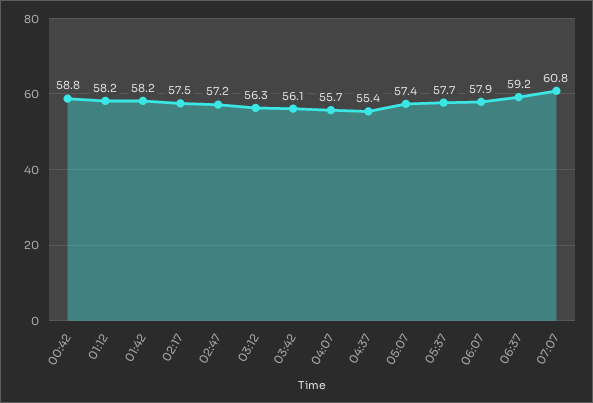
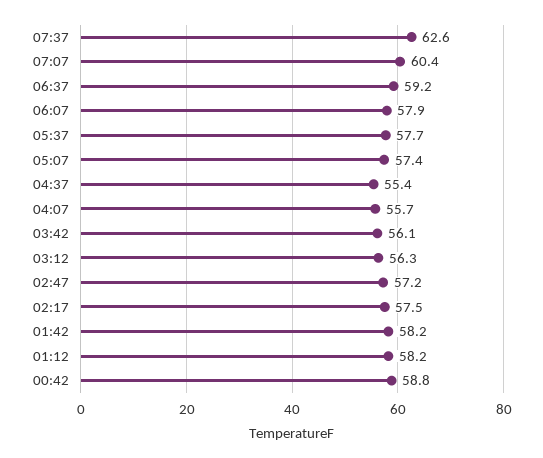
07:07: 60.8 -> 60.4
07:37: none -> 62.6

